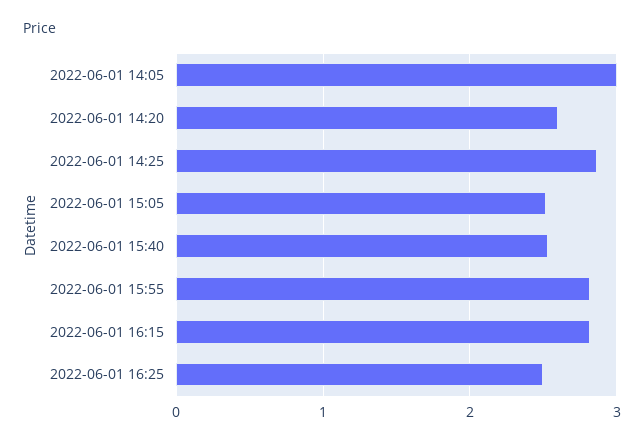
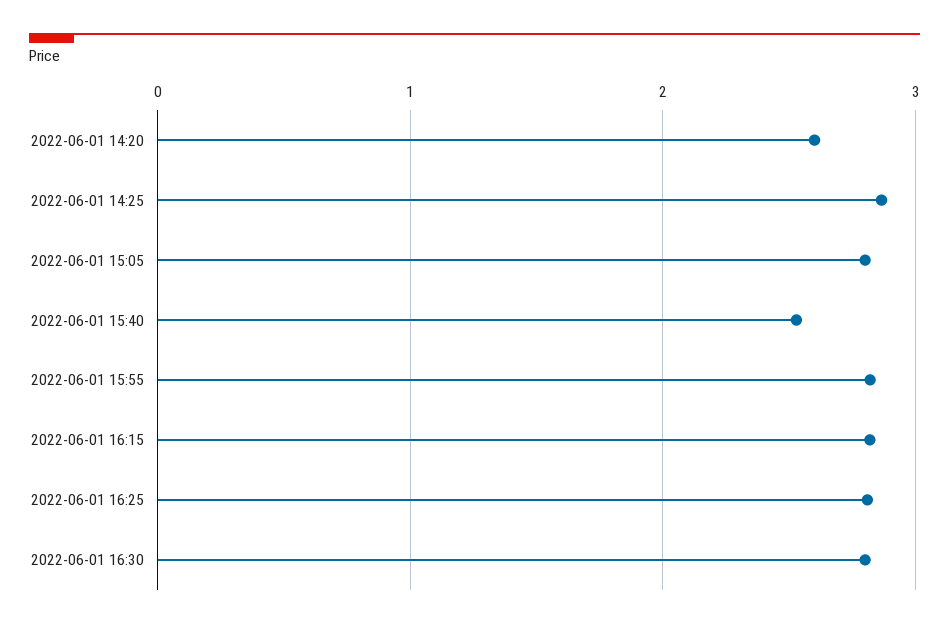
2022-06-01 14:05: 3 -> none
2022-06-01 15:05: 2.5 -> 2.8
2022-06-01 16:25: 2.5 -> 2.8
2022-06-01 16:30: none -> 2.8

